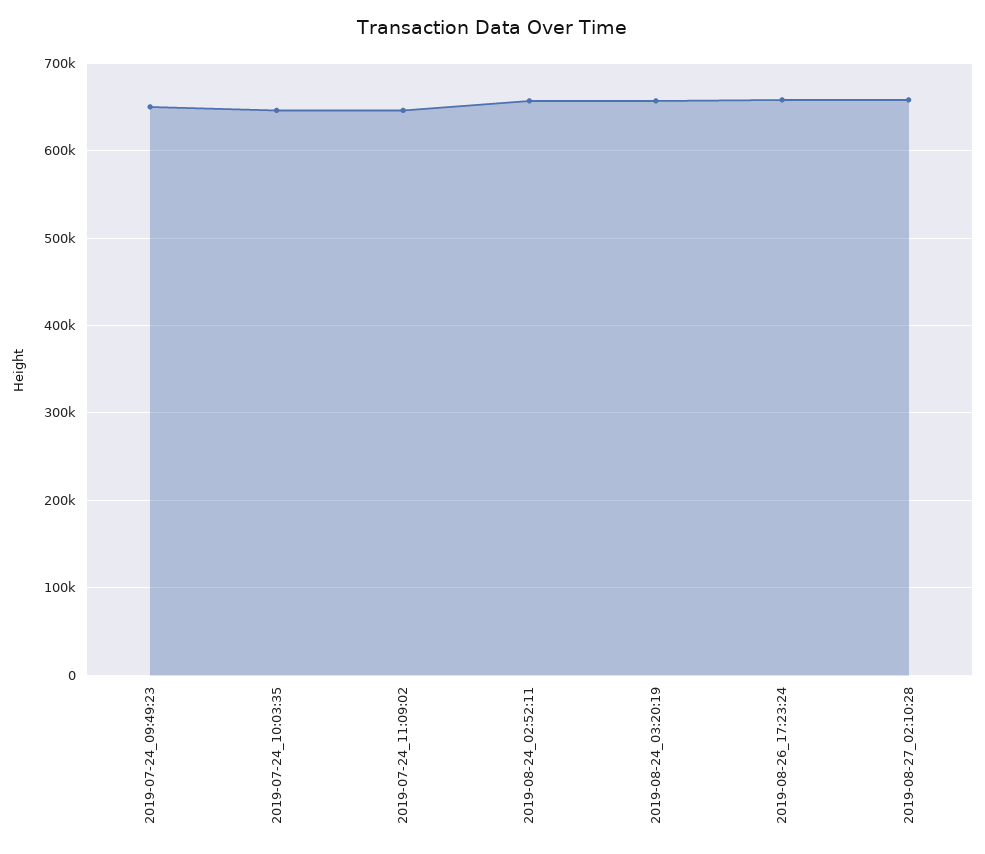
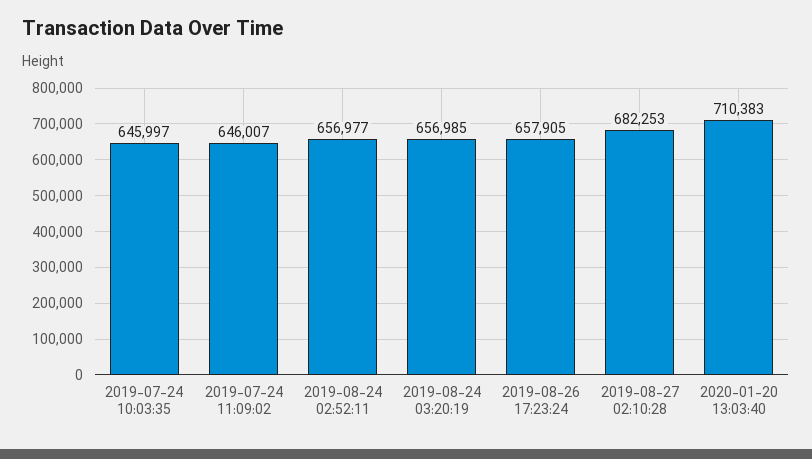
2019-07-24_09:49:23: 650000 -> none
2019-08-27_02:10:28: 660000 -> 682253
2020-01-20 13:03:40: none -> 710383

